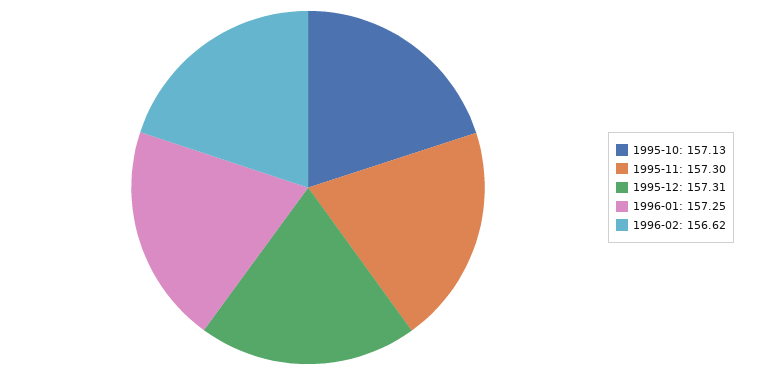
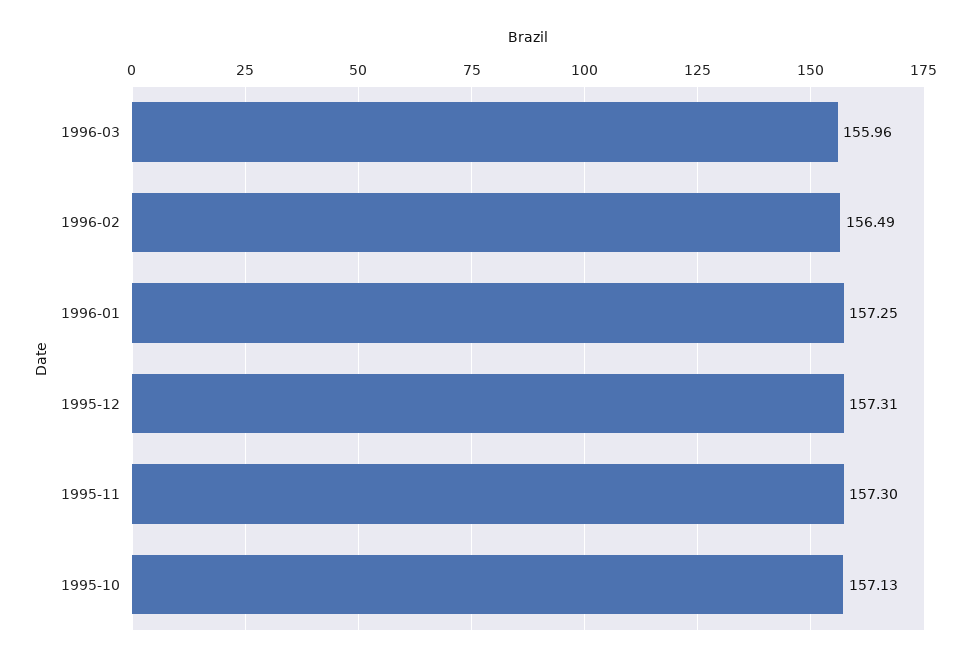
1996-02: 156.62 -> 156.49
1996-03: none -> 155.96

